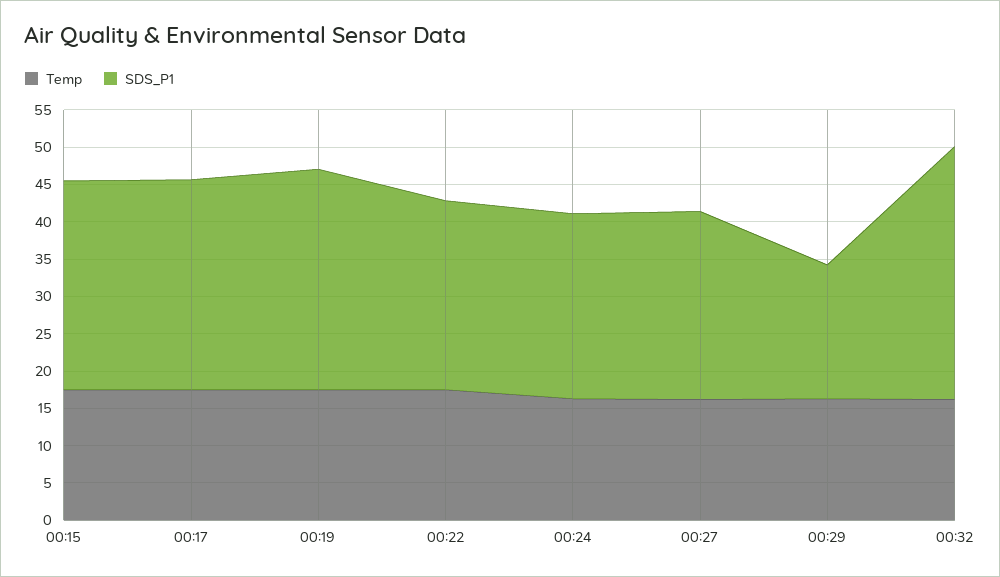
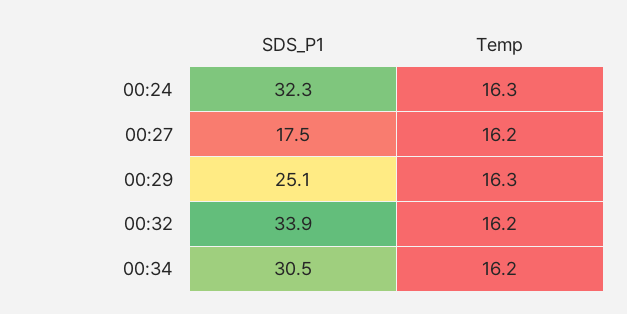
Temp, 00:15: 17.5 -> none
SDS_P1, 00:15: 27.5 -> none
Temp, 00:17: 17.5 -> none
SDS_P1, 00:17: 27.5 -> none
Temp, 00:19: 17.5 -> none
SDS_P1, 00:19: 30 -> none
Temp, 00:22: 17.5 -> none
SDS_P1, 00:22: 25 -> none
SDS_P1, 00:24: 25 -> 32.3
SDS_P1, 00:27: 25 -> 17.5
SDS_P1, 00:29: 17.5 -> 25.1
SDS_P1, 00:34: none -> 30.5
Temp, 00:34: none -> 16.2

